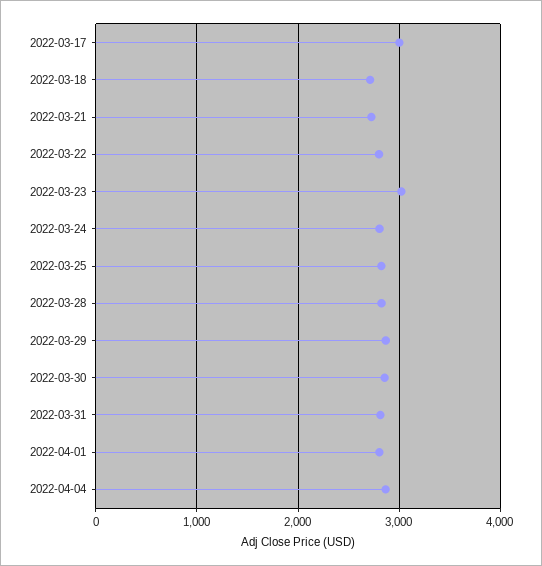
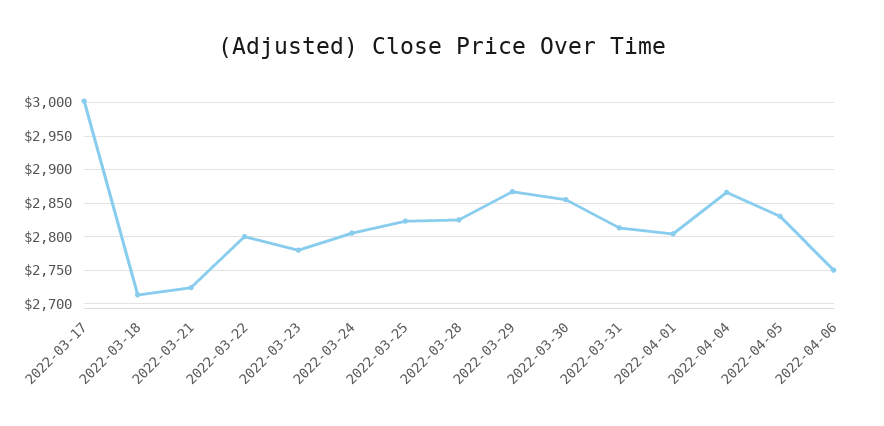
2022-03-23: 3000 -> 2780
2022-04-05: none -> 2830
2022-04-06: none -> 2750

